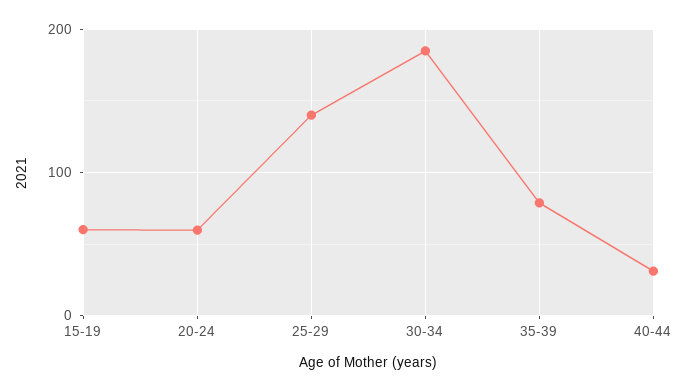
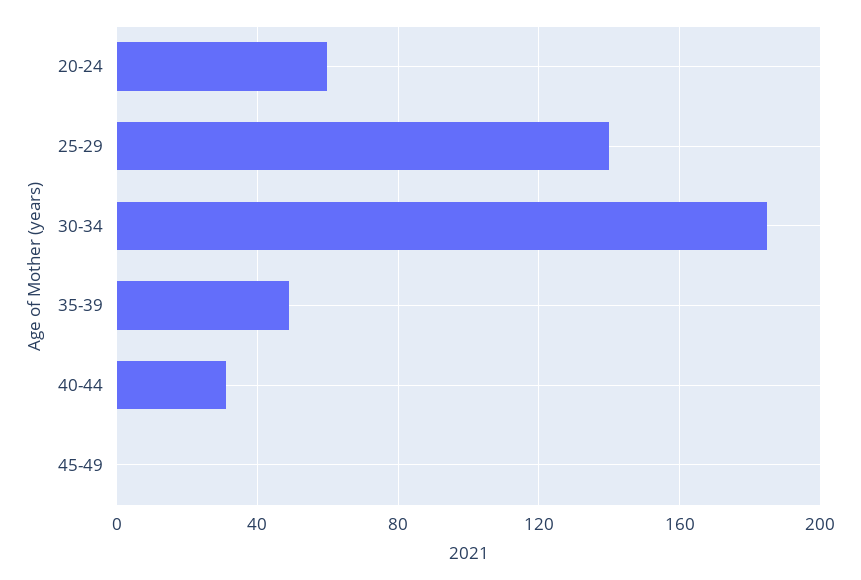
15-19: 60 -> none
35-39: 80 -> 50
45-49: none -> 0

